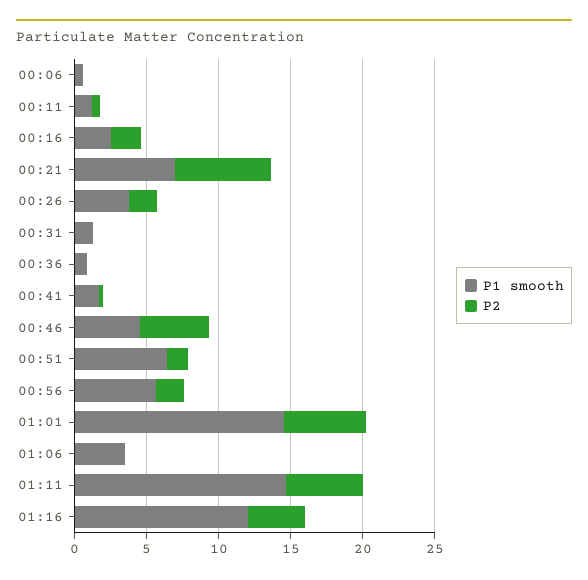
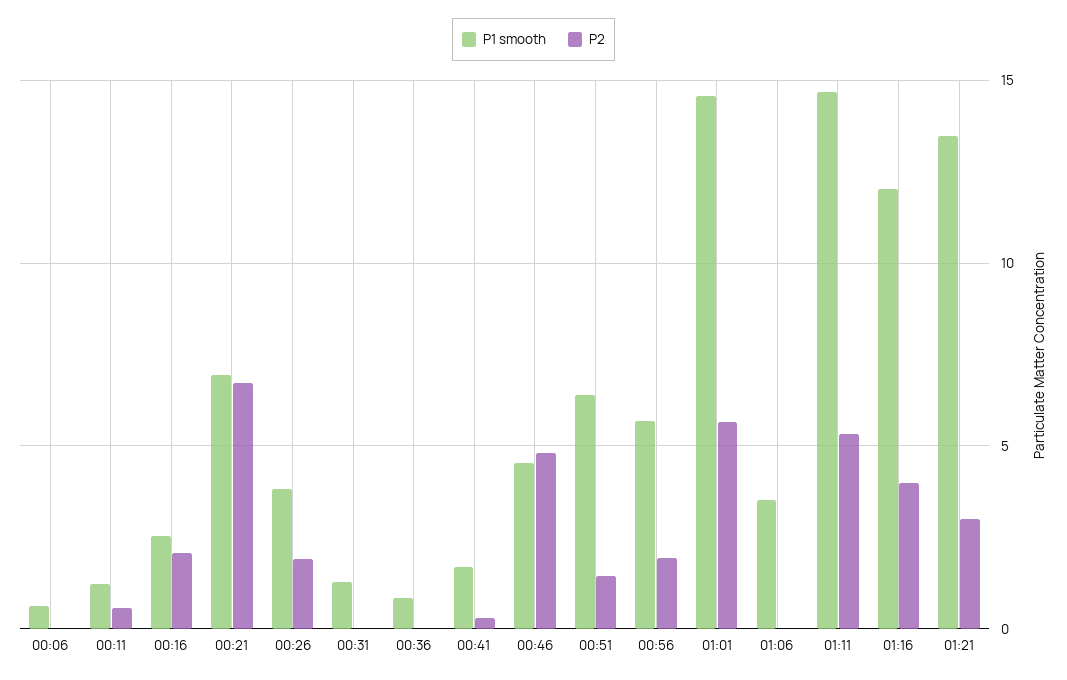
P1 smooth, 01:21: none -> 13.5
P2, 01:21: none -> 3

